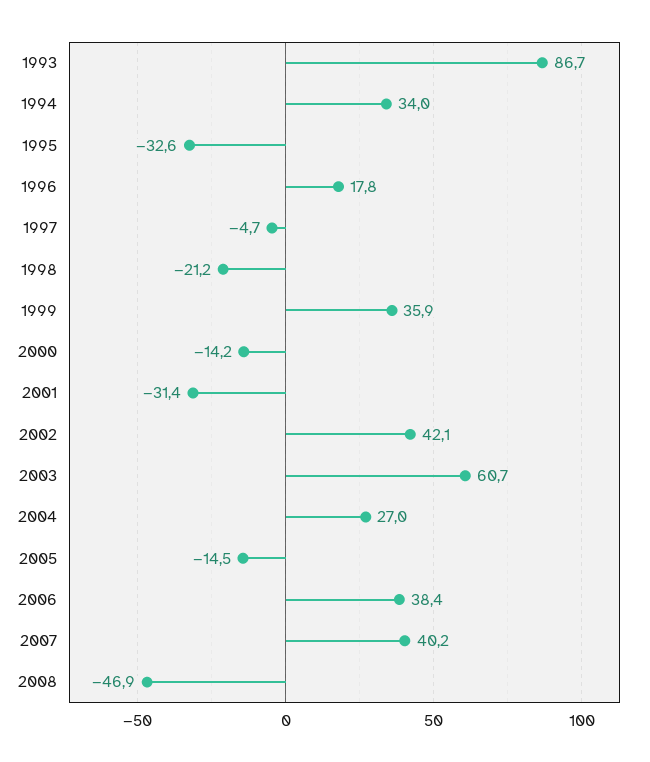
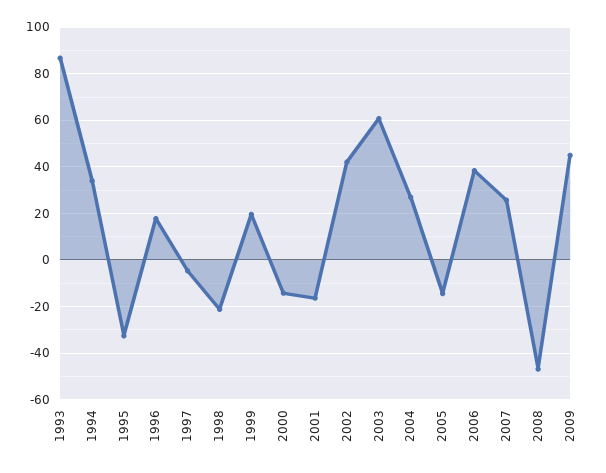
1999: 35.9 -> 20
2001: -31.4 -> -15
2007: 40.2 -> 25
2009: none -> 45

